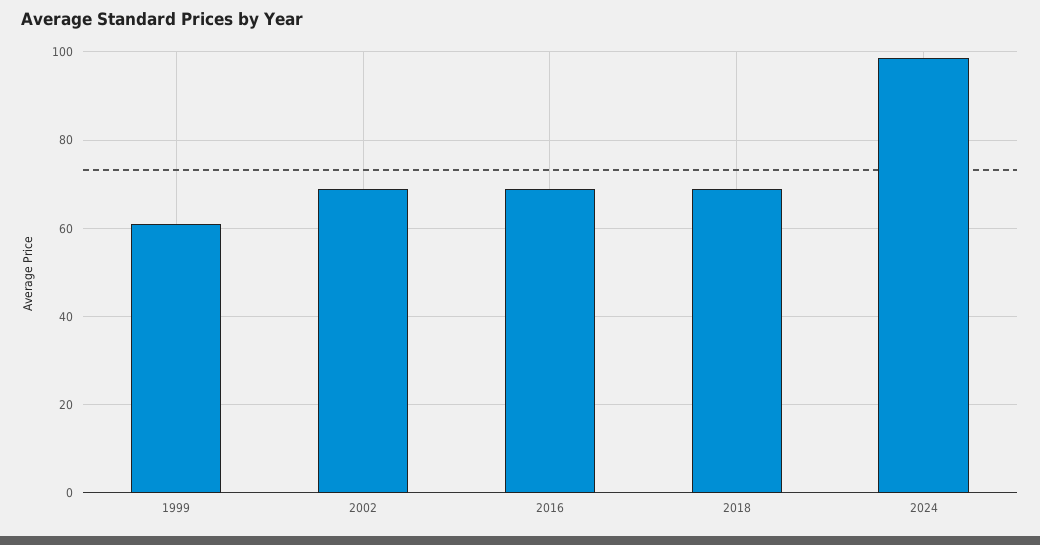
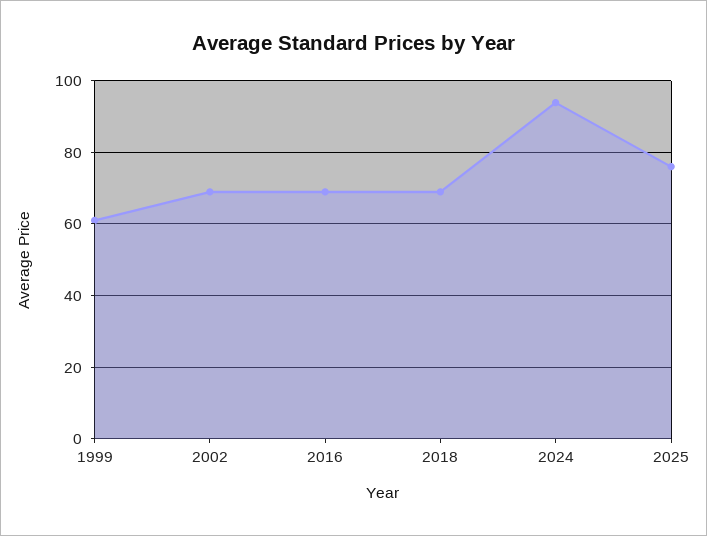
2024: 98 -> 94
2025: none -> 76

